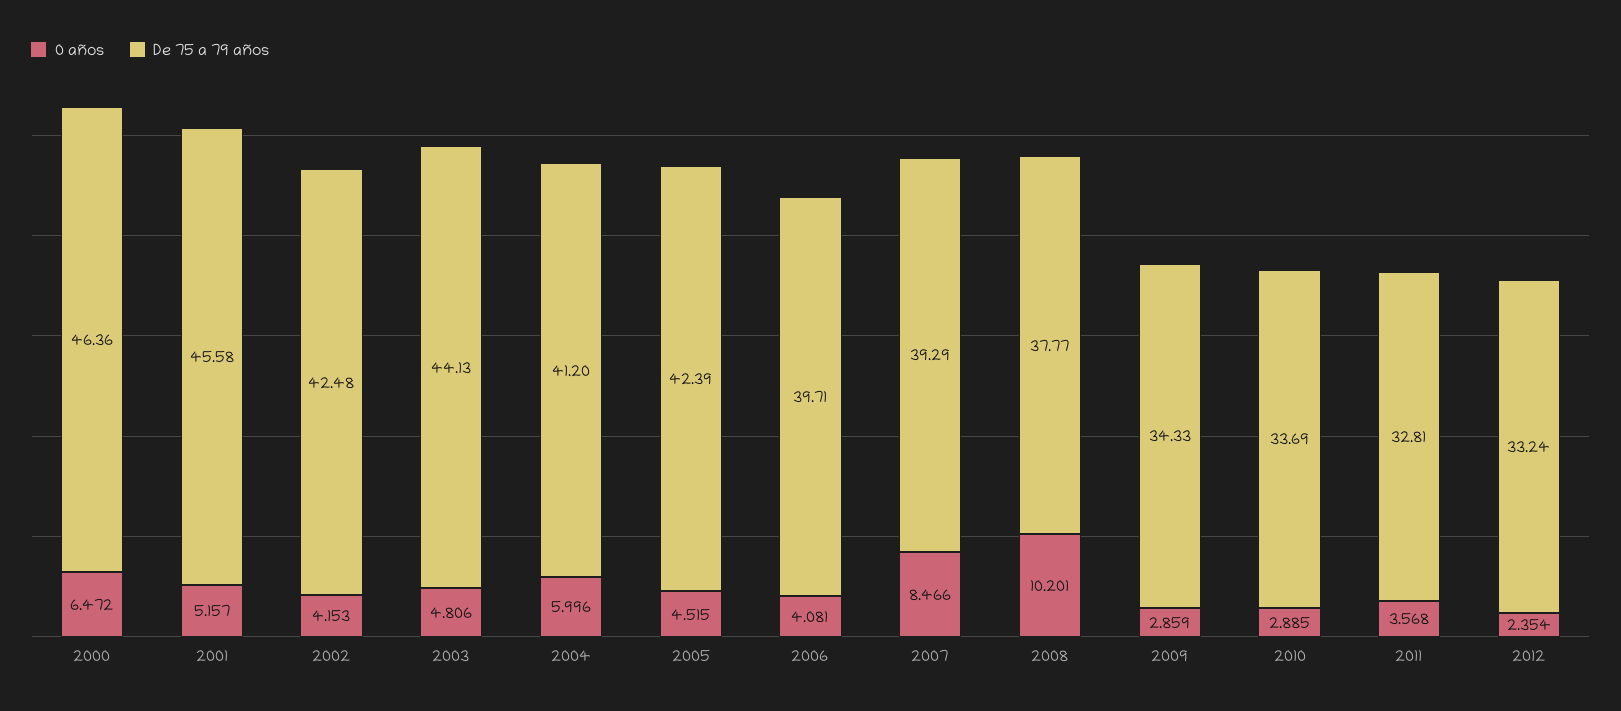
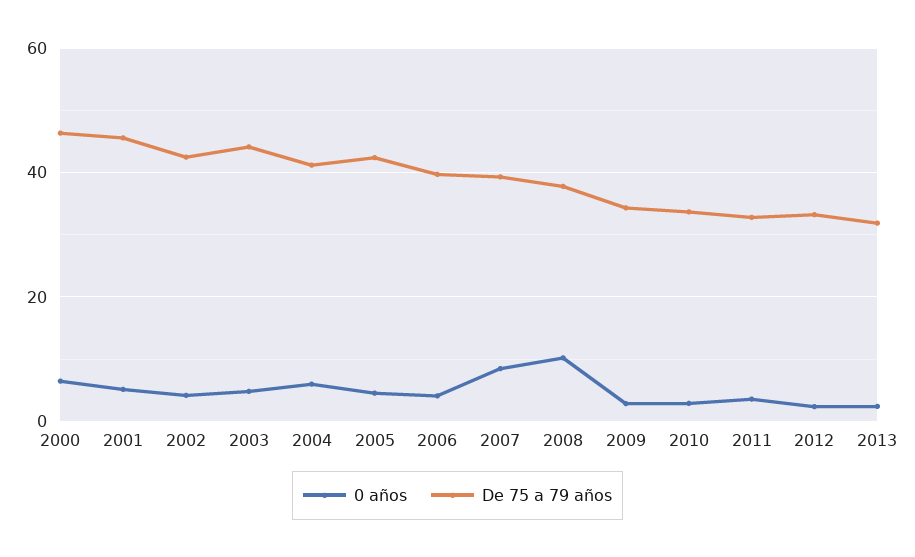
0 años, 2013: none -> 2
De 75 a 79 años, 2013: none -> 32

